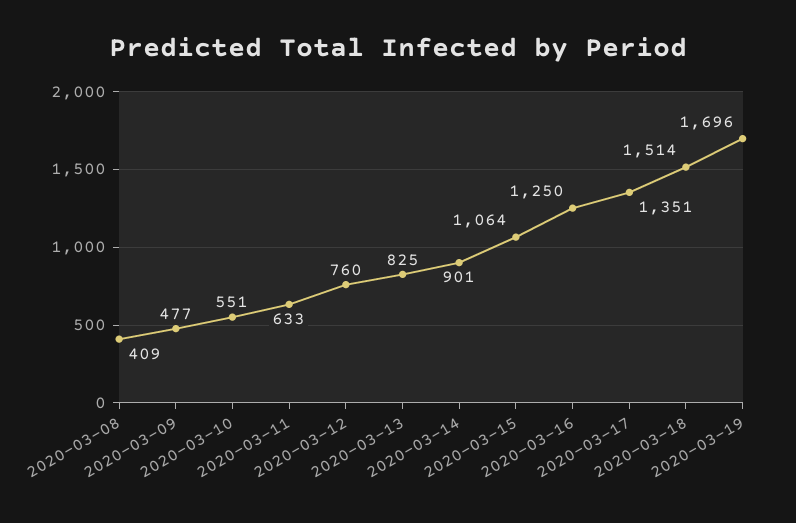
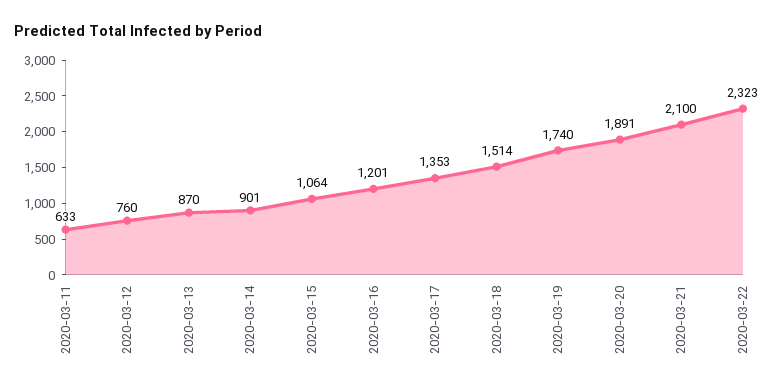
2020-03-08: 409 -> none
2020-03-09: 477 -> none
2020-03-10: 551 -> none
2020-03-13: 825 -> 870
2020-03-16: 1250 -> 1201
2020-03-17: 1351 -> 1353
2020-03-19: 1696 -> 1740
2020-03-20: none -> 1891
2020-03-21: none -> 2100
2020-03-22: none -> 2323

